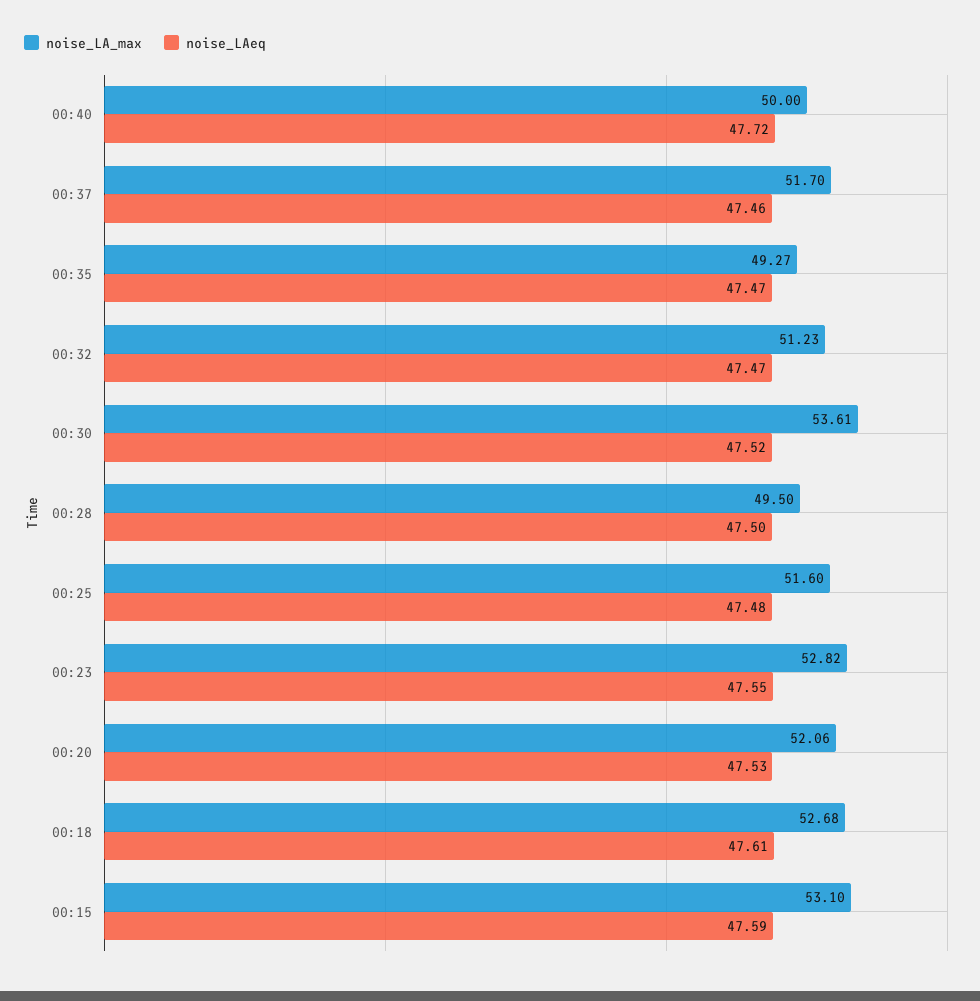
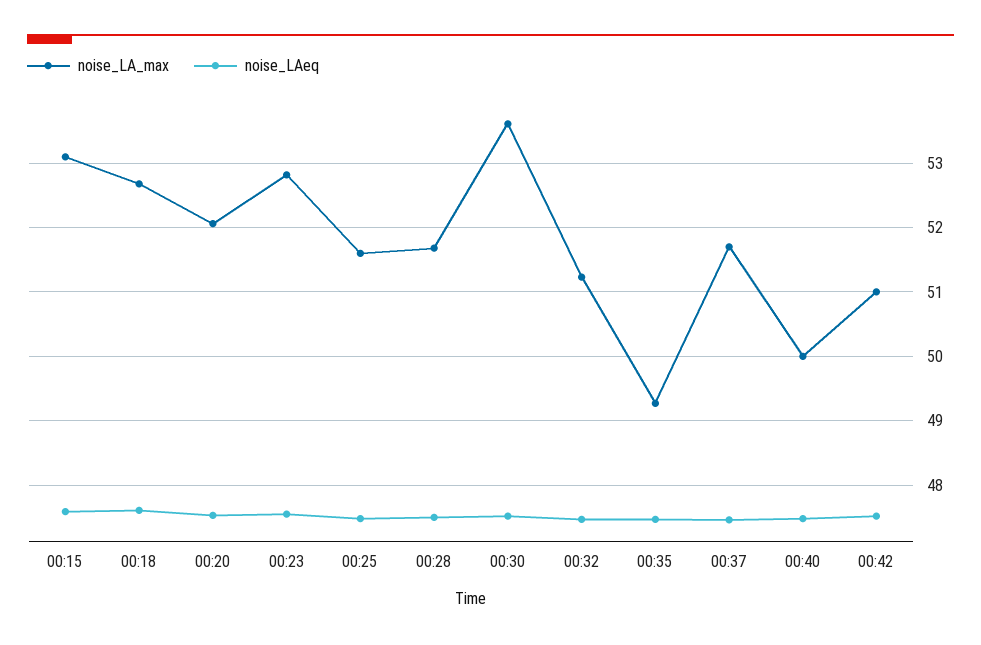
noise_LAeq, 00:40: 47.72 -> 47.5
noise_LA_max, 00:28: 49.5 -> 51.7
noise_LA_max, 00:42: none -> 51
noise_LAeq, 00:42: none -> 47.5

